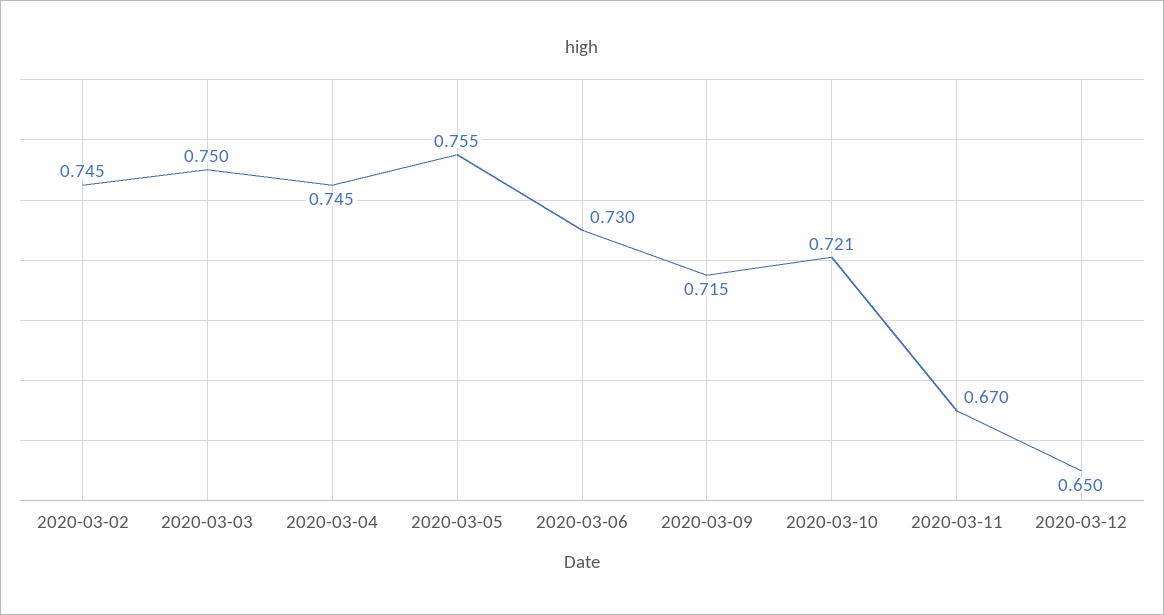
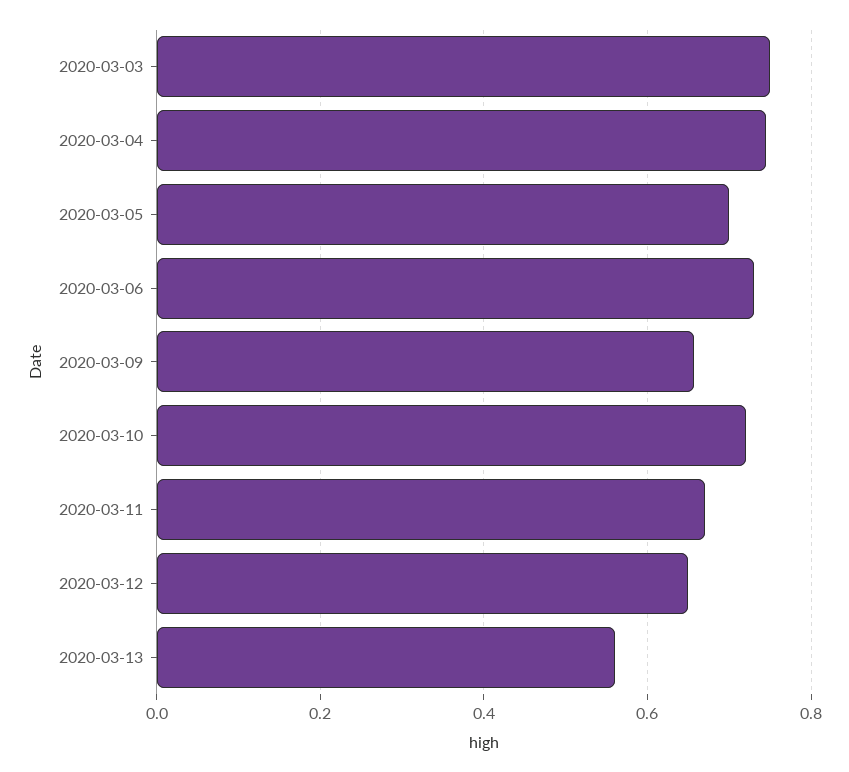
2020-03-02: 0.745 -> none
2020-03-05: 0.755 -> 0.7
2020-03-09: 0.715 -> 0.66
2020-03-13: none -> 0.56

